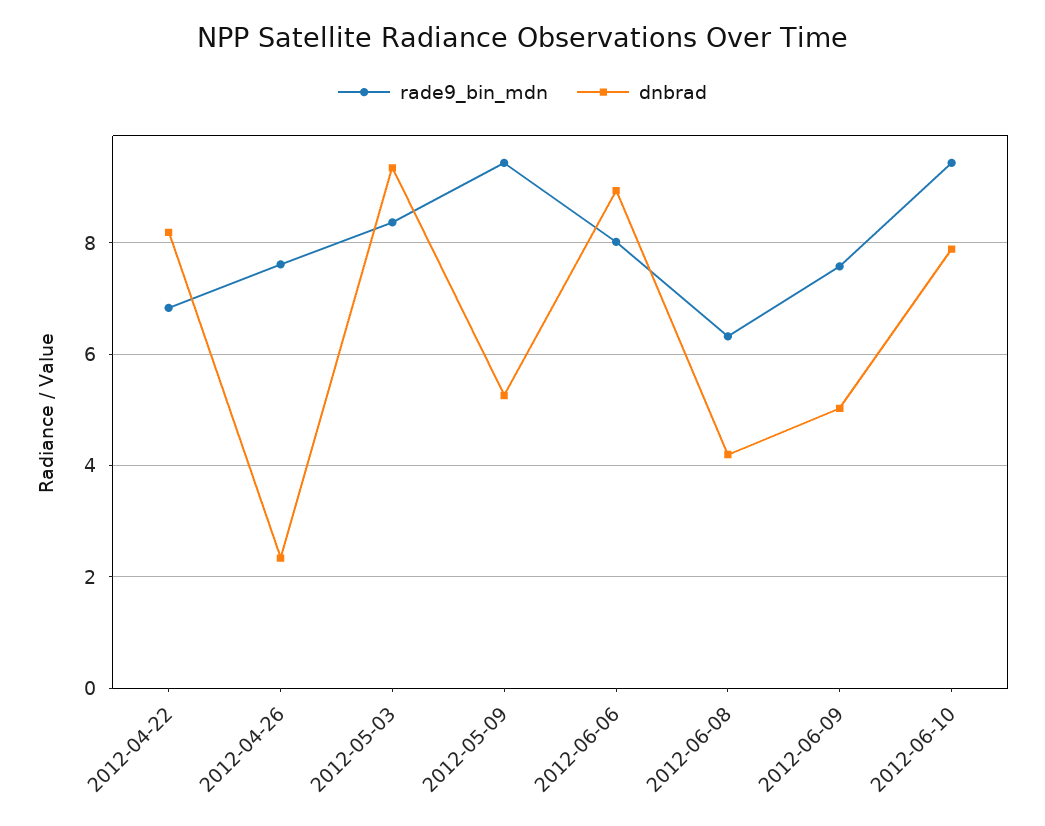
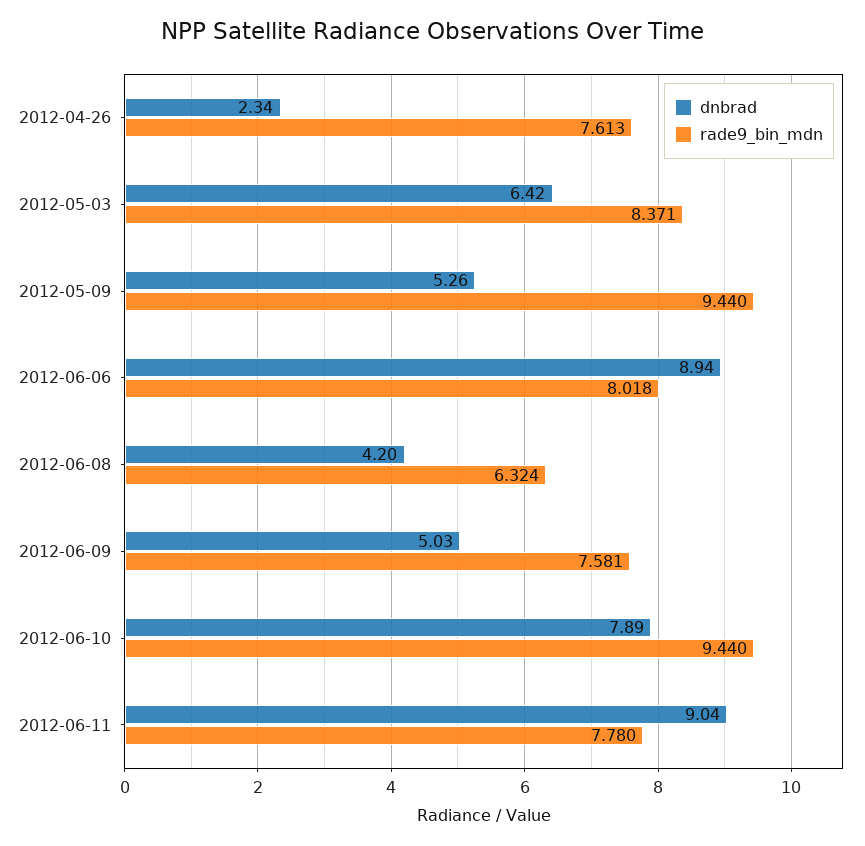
rade9_bin_mdn, 2012-04-22: 6.8 -> none
dnbrad, 2012-04-22: 8.2 -> none
dnbrad, 2012-05-03: 9.4 -> 6.42
dnbrad, 2012-06-11: none -> 9.04
rade9_bin_mdn, 2012-06-11: none -> 7.78

